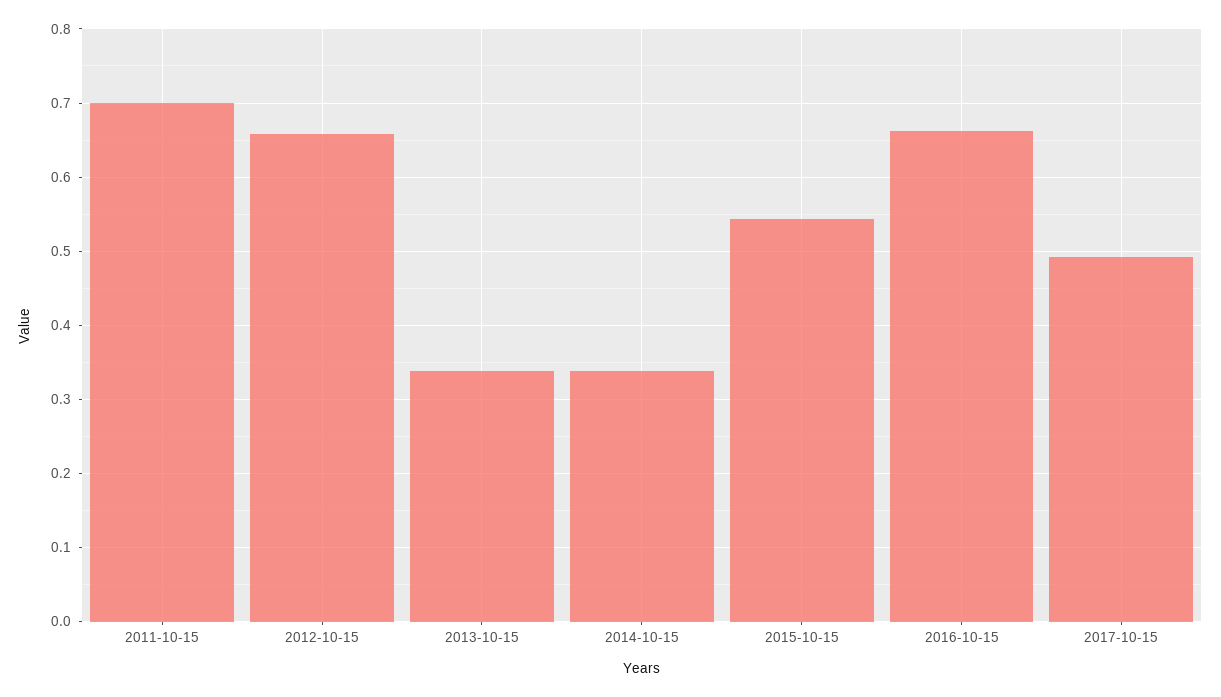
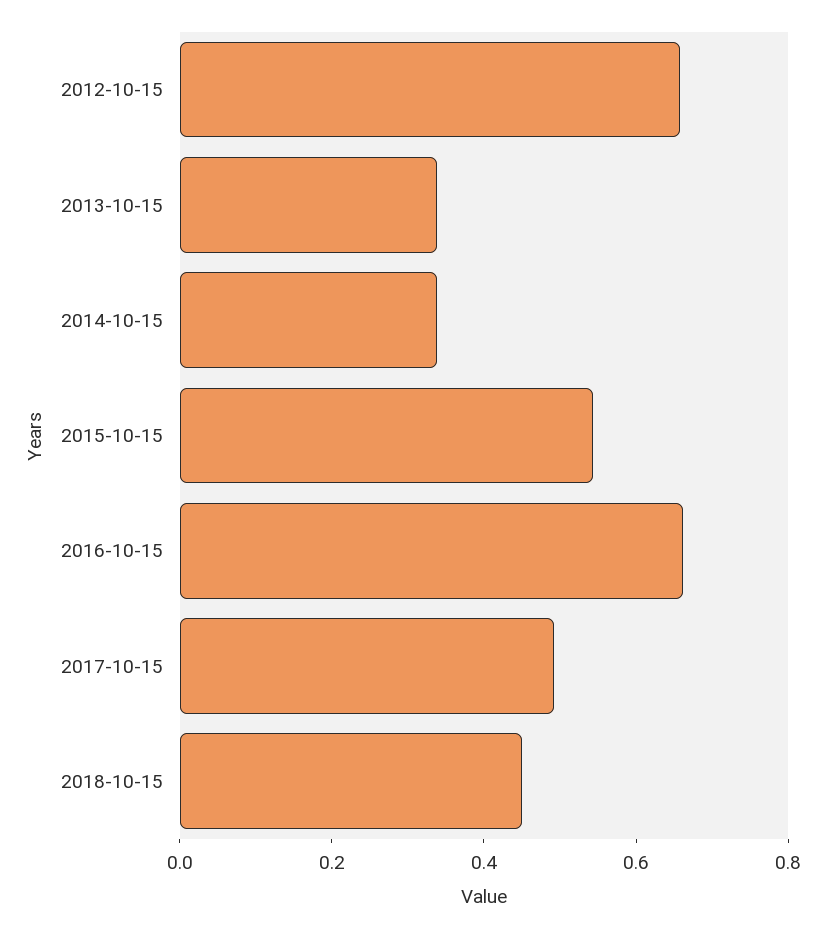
2011-10-15: 0.7 -> none
2018-10-15: none -> 0.45

